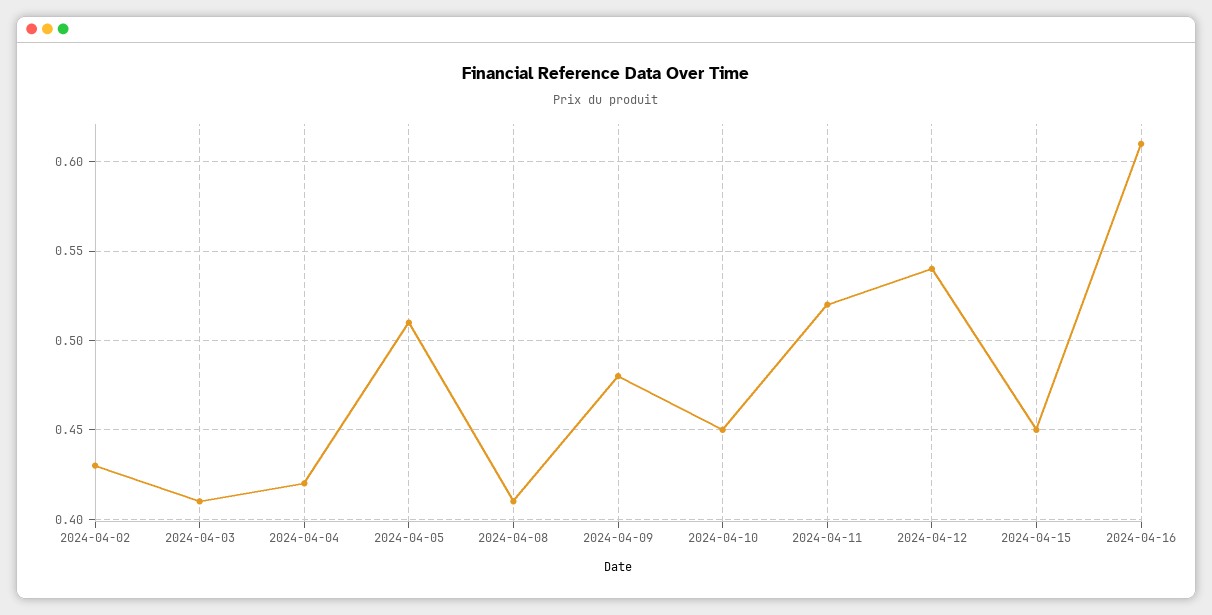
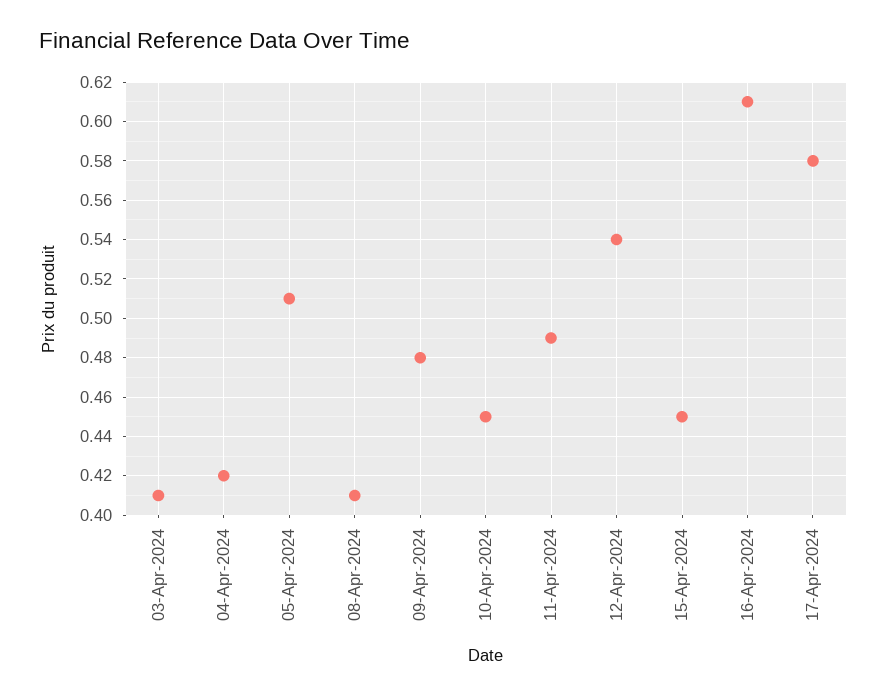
2024-04-02: 0.43 -> none
2024-04-11: 0.52 -> 0.49
17-Apr-2024: none -> 0.58

